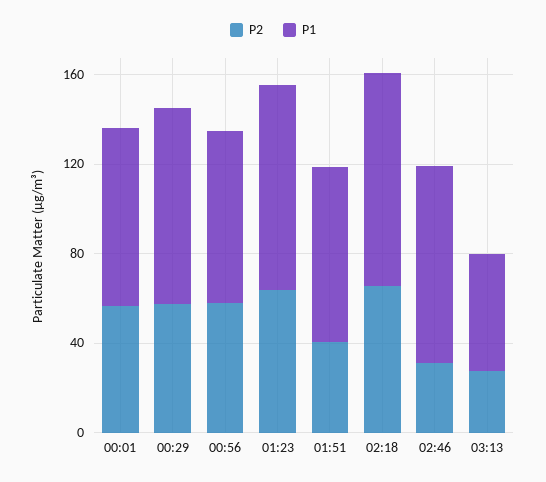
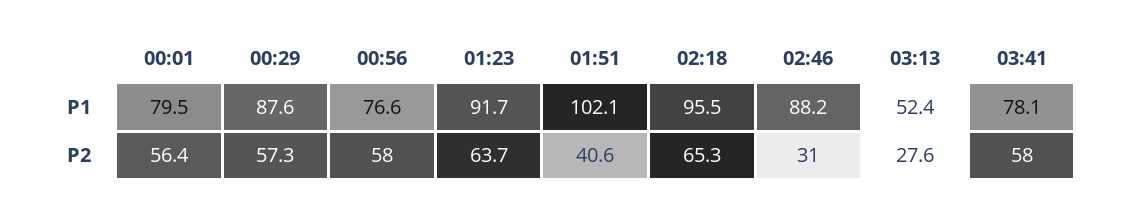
P1, 01:51: 80 -> 102.1
P1, 03:41: none -> 78.1
P2, 03:41: none -> 58

